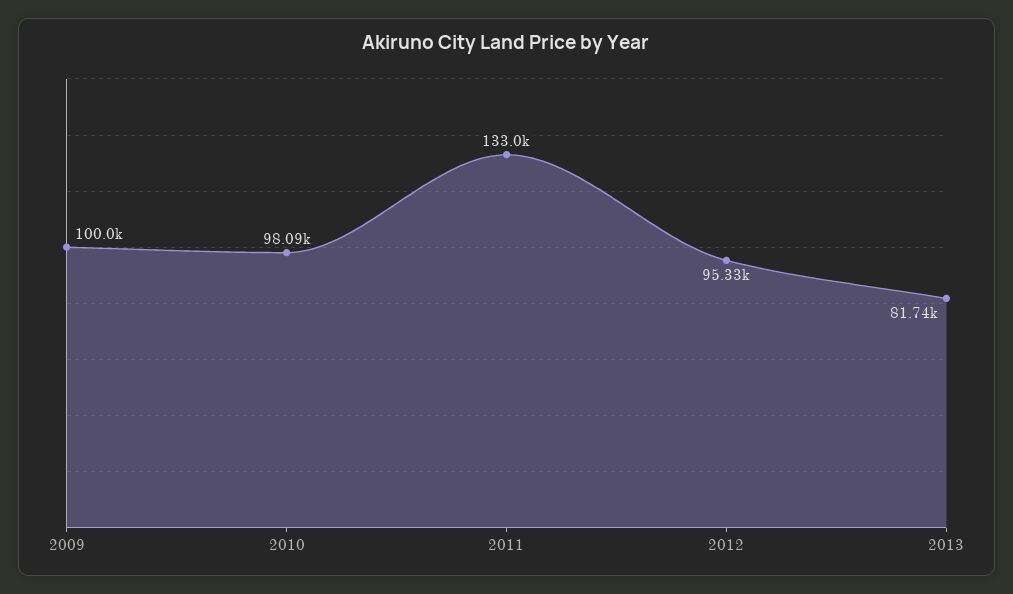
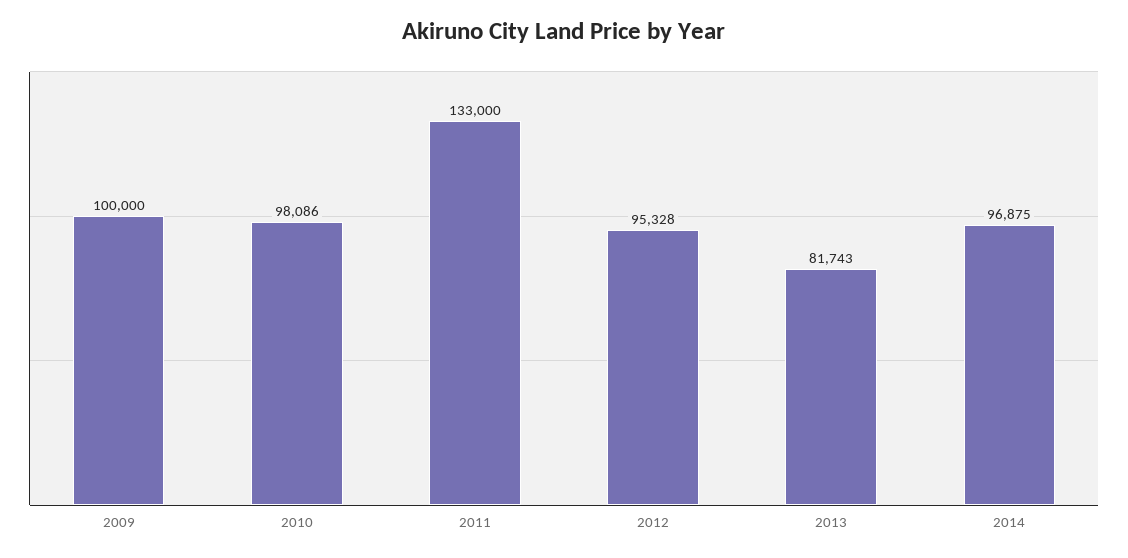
2014: none -> 96875

